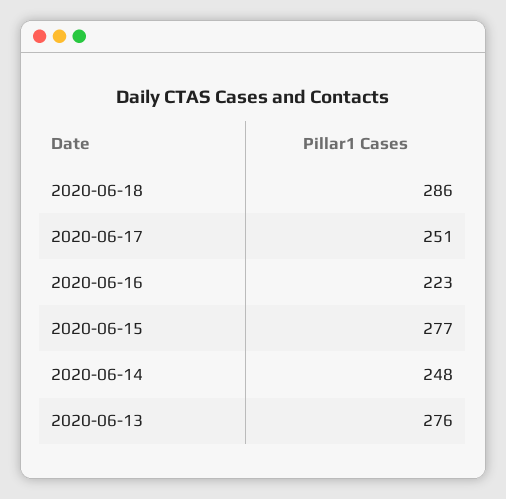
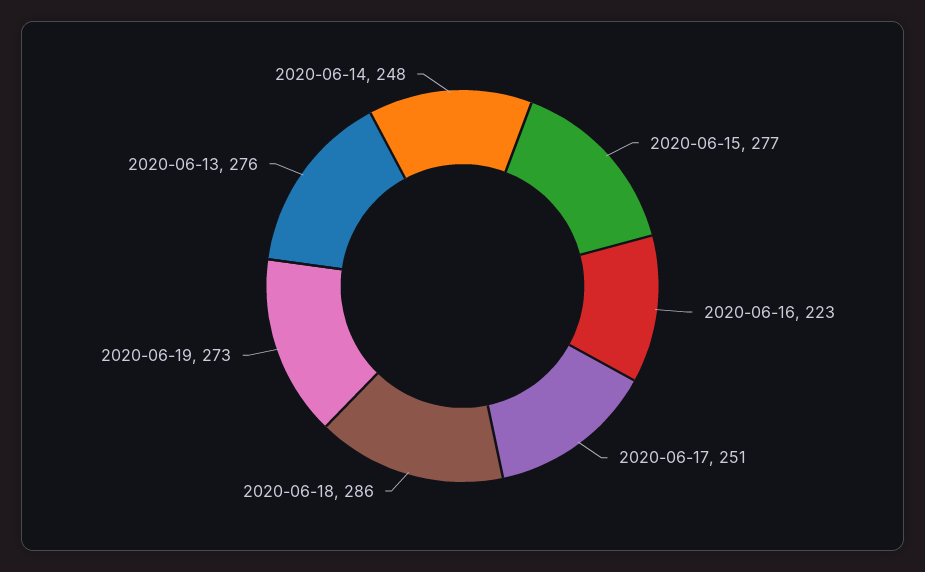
2020-06-19: none -> 273

